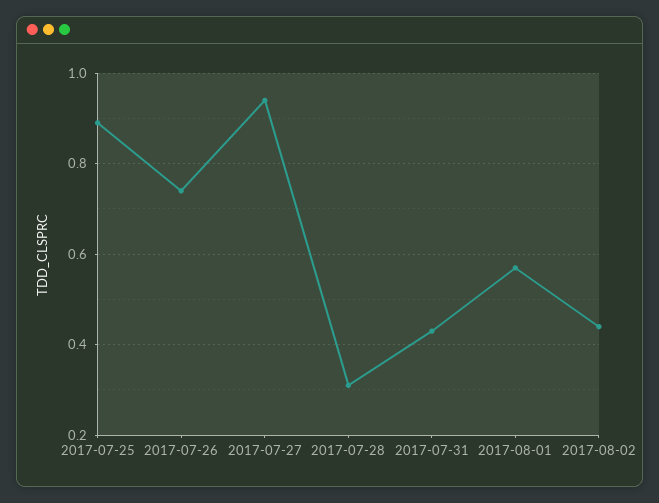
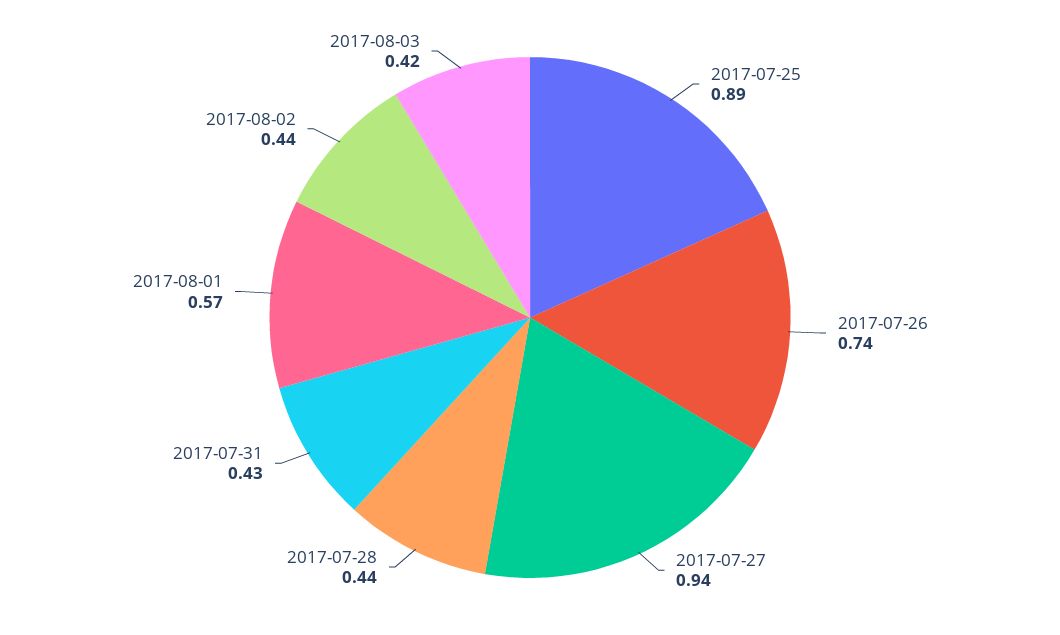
2017-07-28: 0.3 -> 0.44
2017-08-03: none -> 0.42

